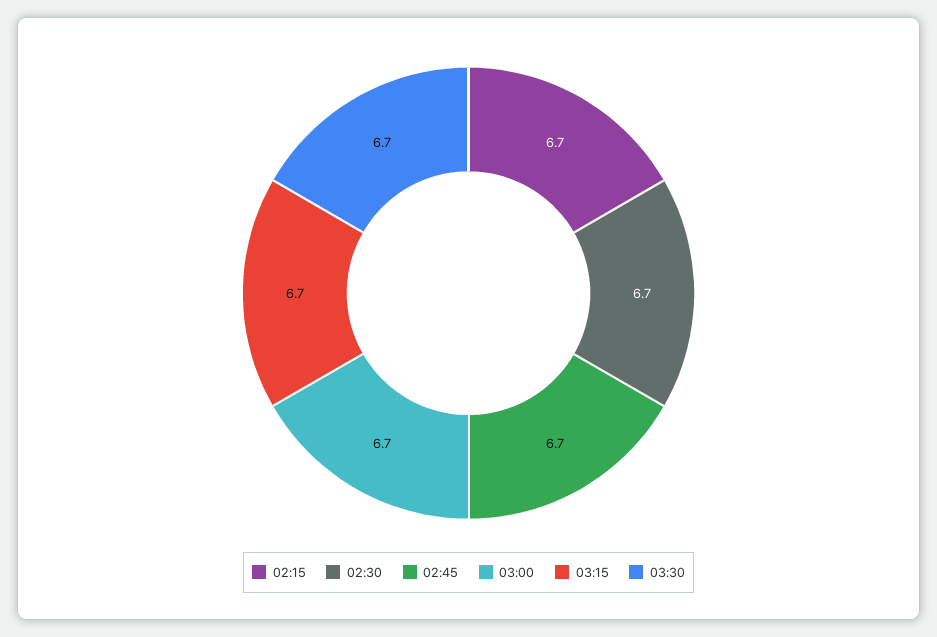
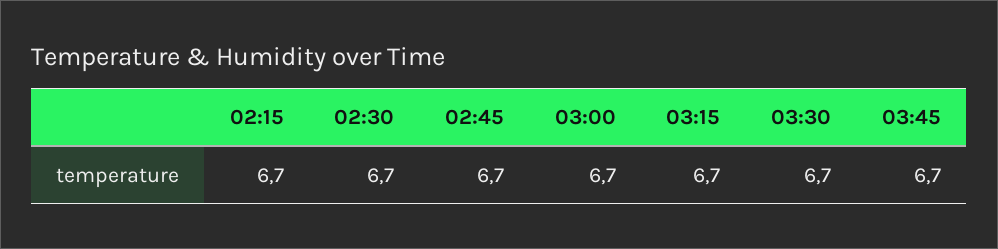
03:45: none -> 6.7

